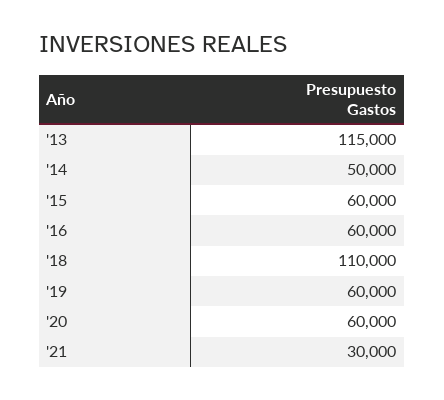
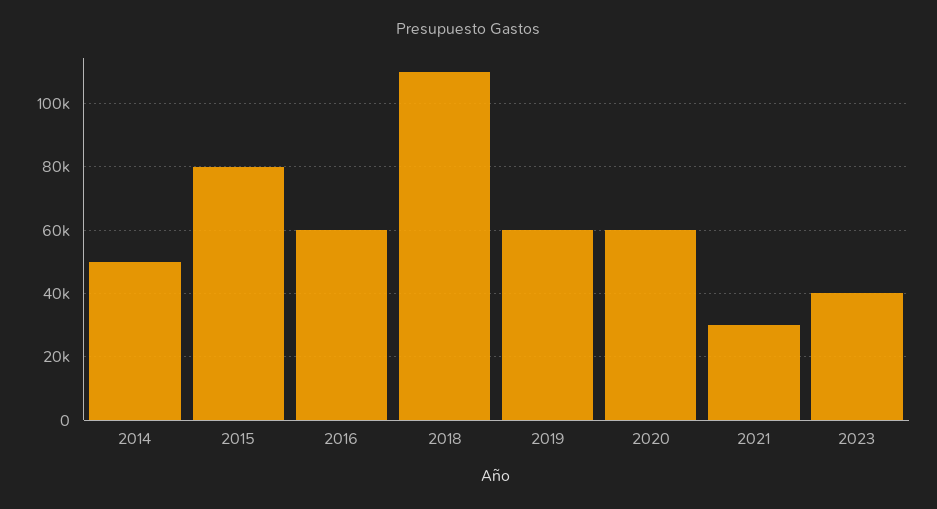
'13: 115000 -> none
'15: 60000 -> 80000
2023: none -> 40000

